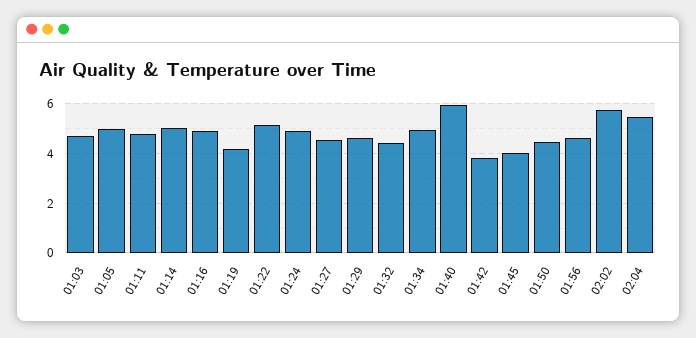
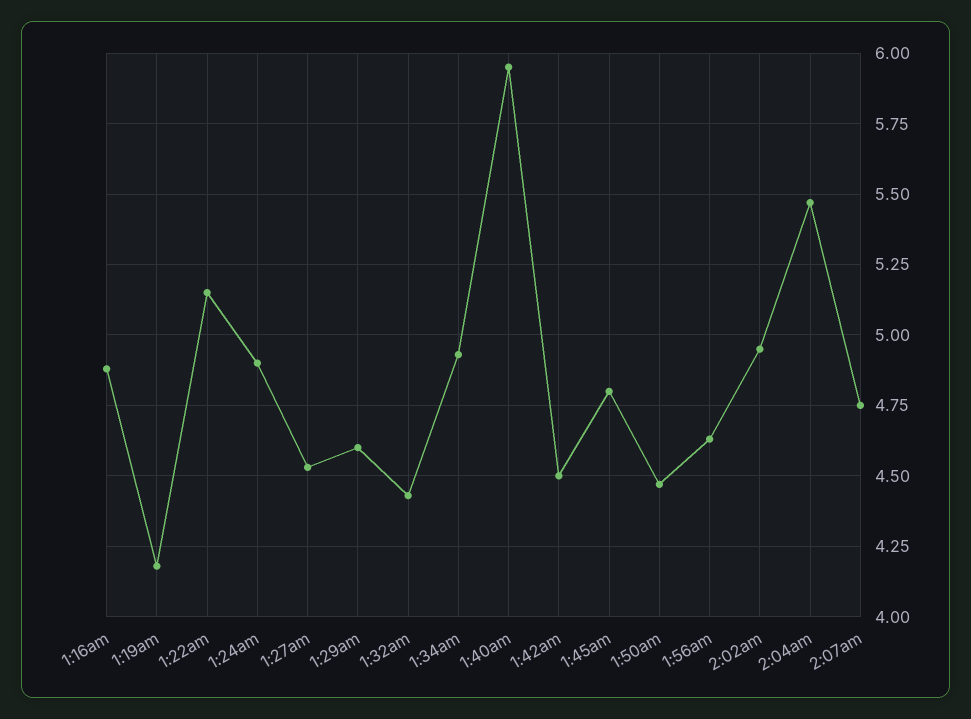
01:03: 4.75 -> none
01:05: 5 -> none
01:11: 4.75 -> none
01:14: 5 -> none
01:42: 3.75 -> 4.5
01:45: 4 -> 4.8
02:02: 5.75 -> 4.95
2:07am: none -> 4.75

